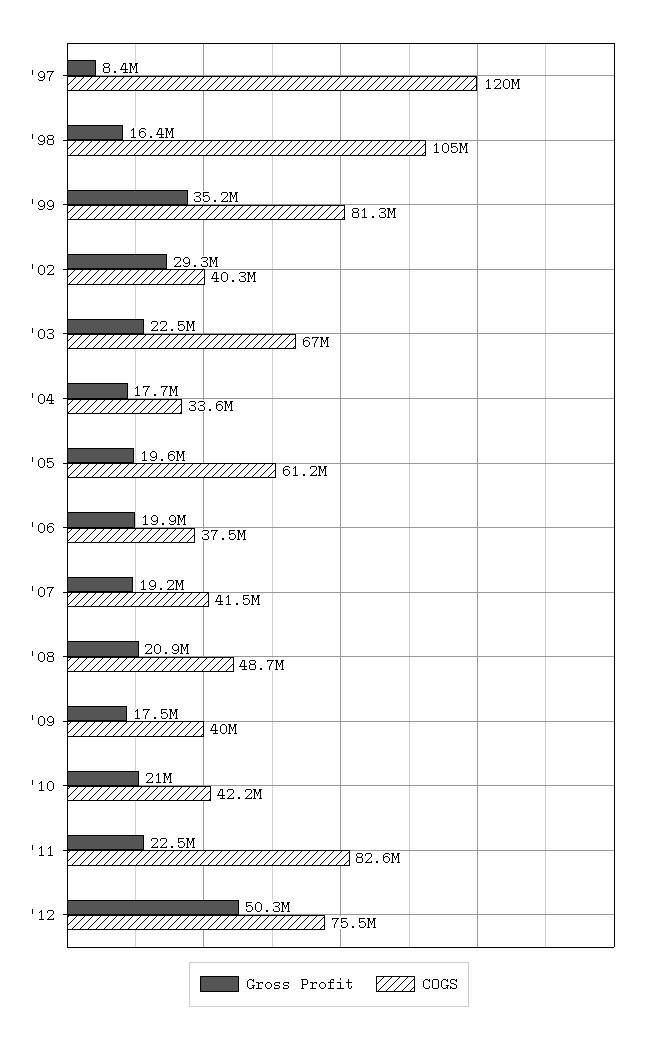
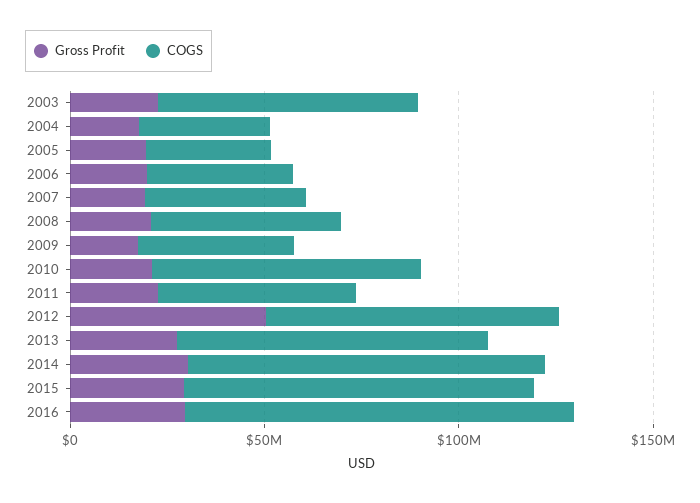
Gross Profit, '97: 8400000 -> none
COGS, '97: 120000000 -> none
Gross Profit, '98: 16400000 -> none
COGS, '98: 105000000 -> none
Gross Profit, '99: 35200000 -> none
COGS, '99: 81300000 -> none
Gross Profit, '02: 29300000 -> none
COGS, '02: 40300000 -> none
COGS, '05: 61200000 -> 30000000
COGS, '10: 42200000 -> 70000000
COGS, '11: 82600000 -> 50000000
Gross Profit, 2013: none -> 30000000
COGS, 2013: none -> 80000000
Gross Profit, 2014: none -> 30000000
COGS, 2014: none -> 90000000
Gross Profit, 2015: none -> 30000000
COGS, 2015: none -> 90000000
Gross Profit, 2016: none -> 30000000
COGS, 2016: none -> 100000000

